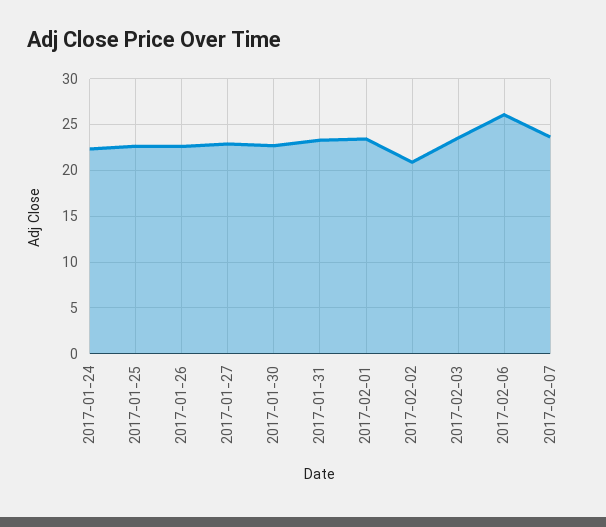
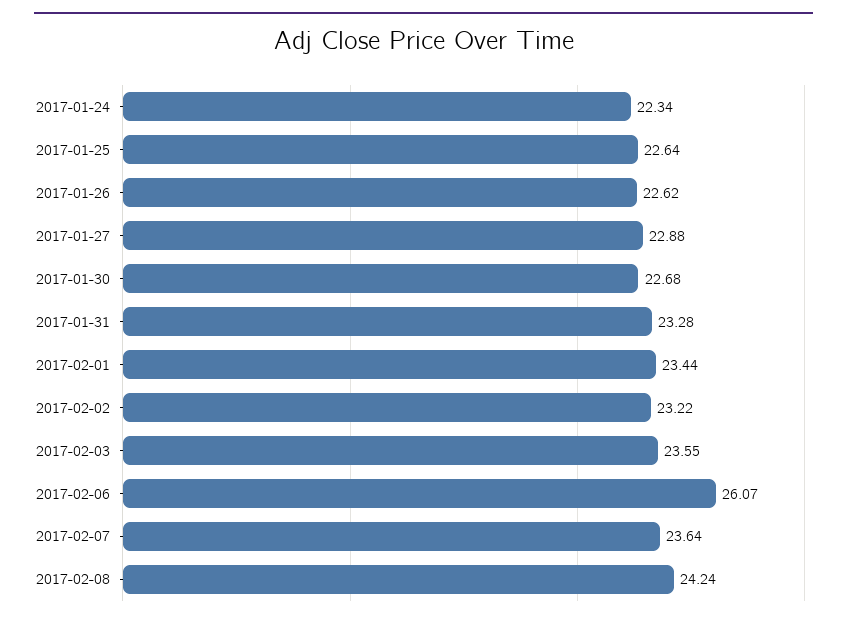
2017-02-02: 21 -> 23.22
2017-02-08: none -> 24.24

